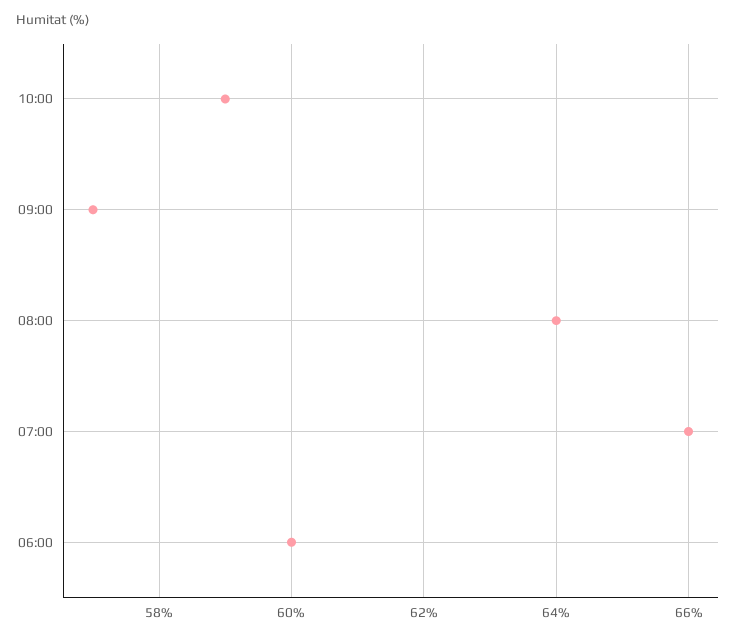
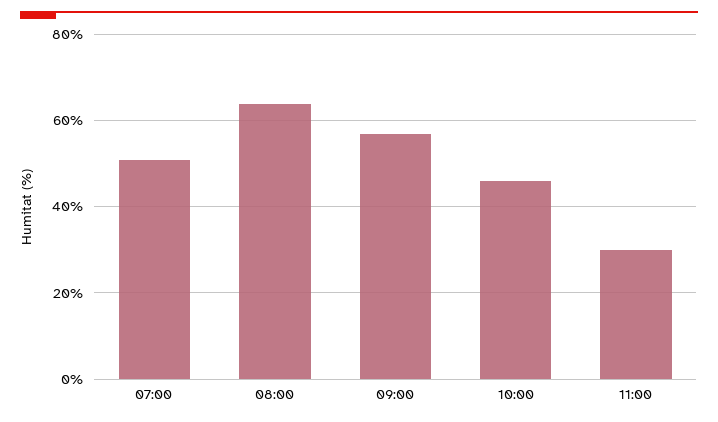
10:00: 59 -> 45
07:00: 66 -> 50
06:00: 60 -> none
11:00: none -> 30

